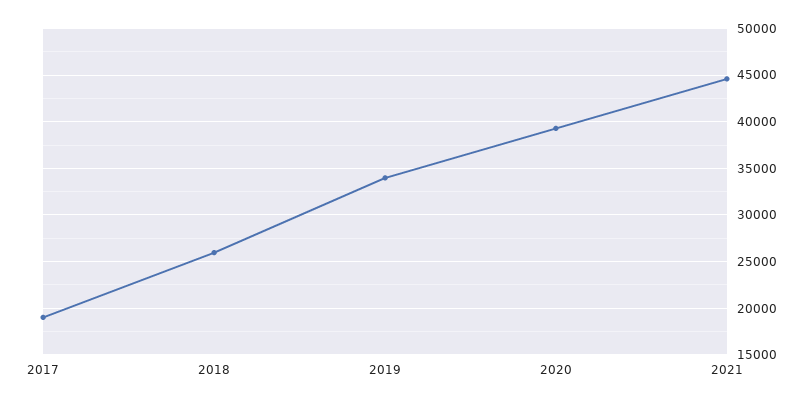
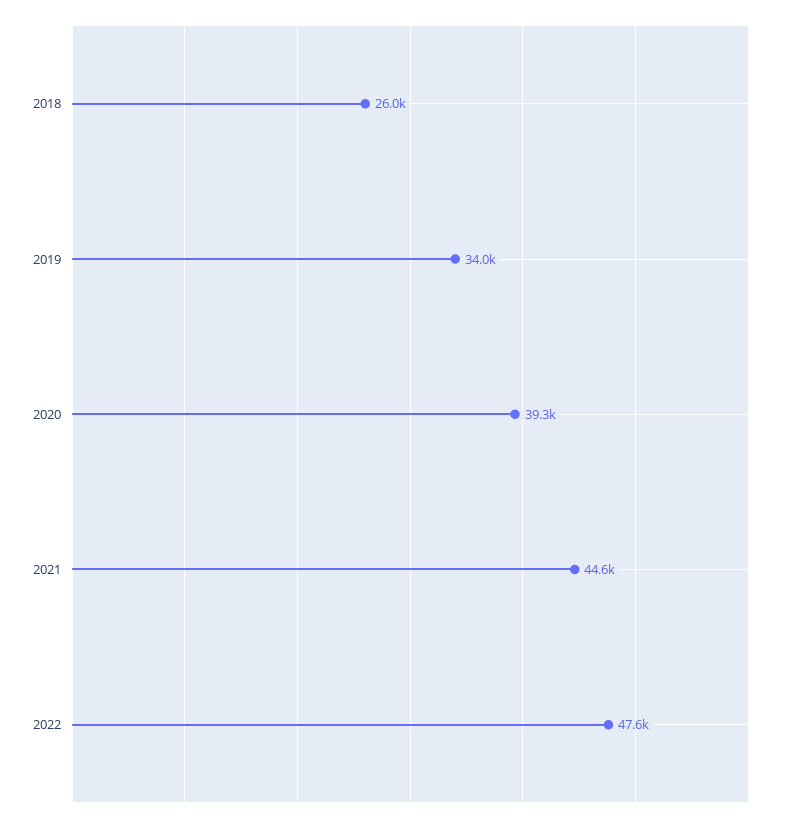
2017: 19000 -> none
2022: none -> 47600

